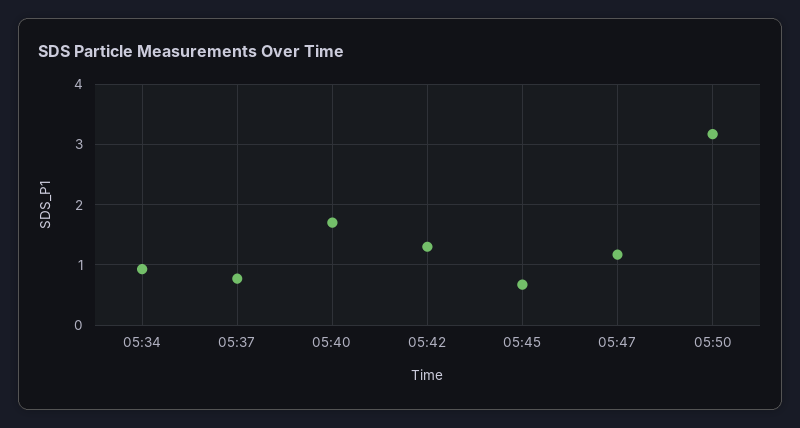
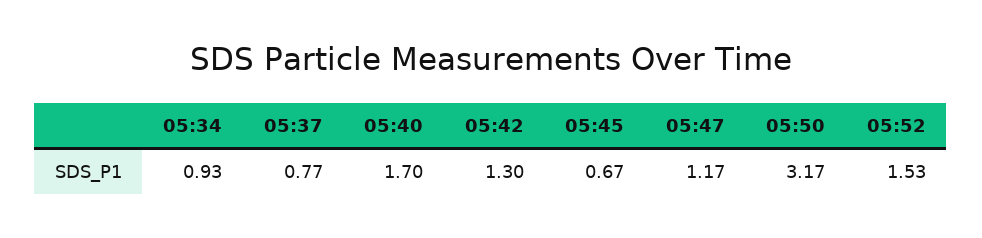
05:52: none -> 1.53

